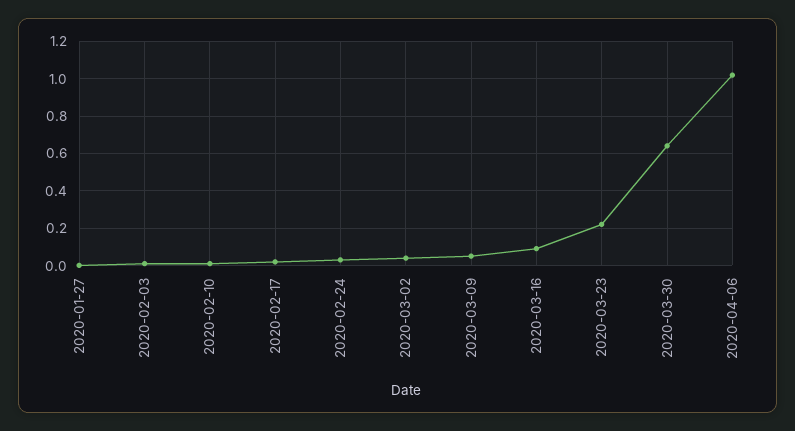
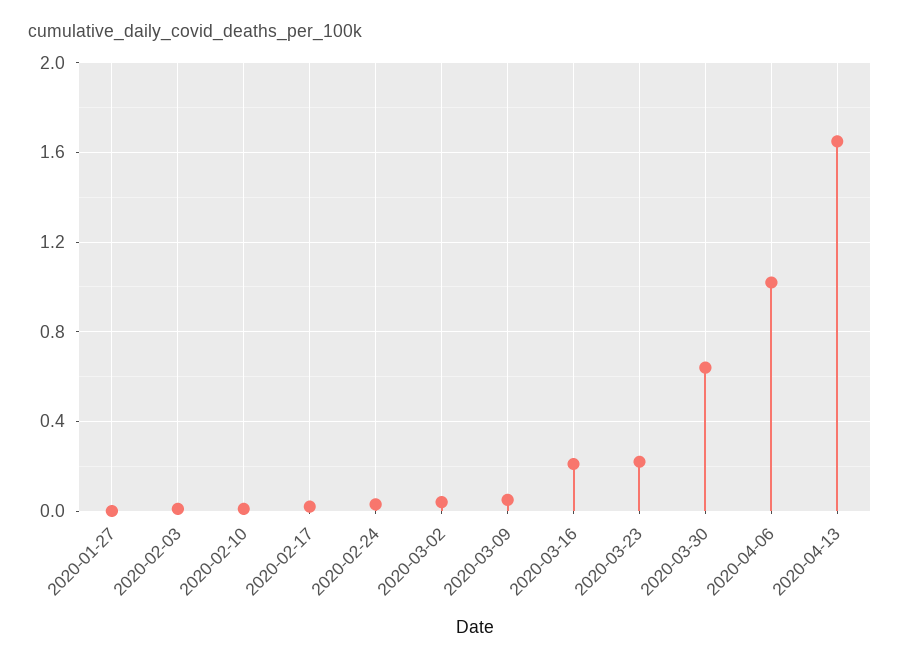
2020-03-16: 0.1 -> 0.2
2020-04-13: none -> 1.65

